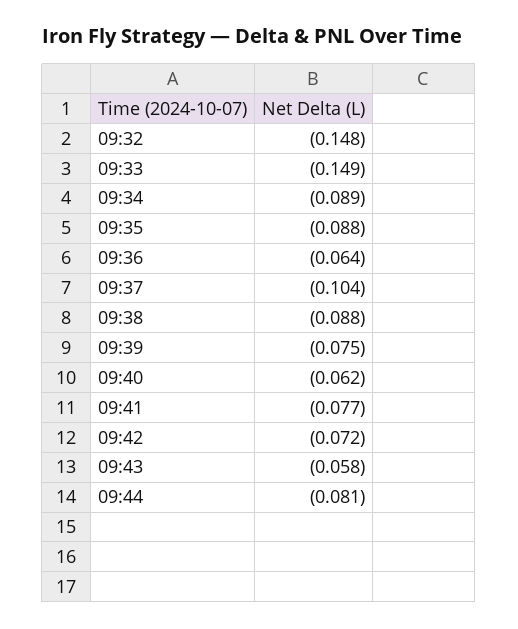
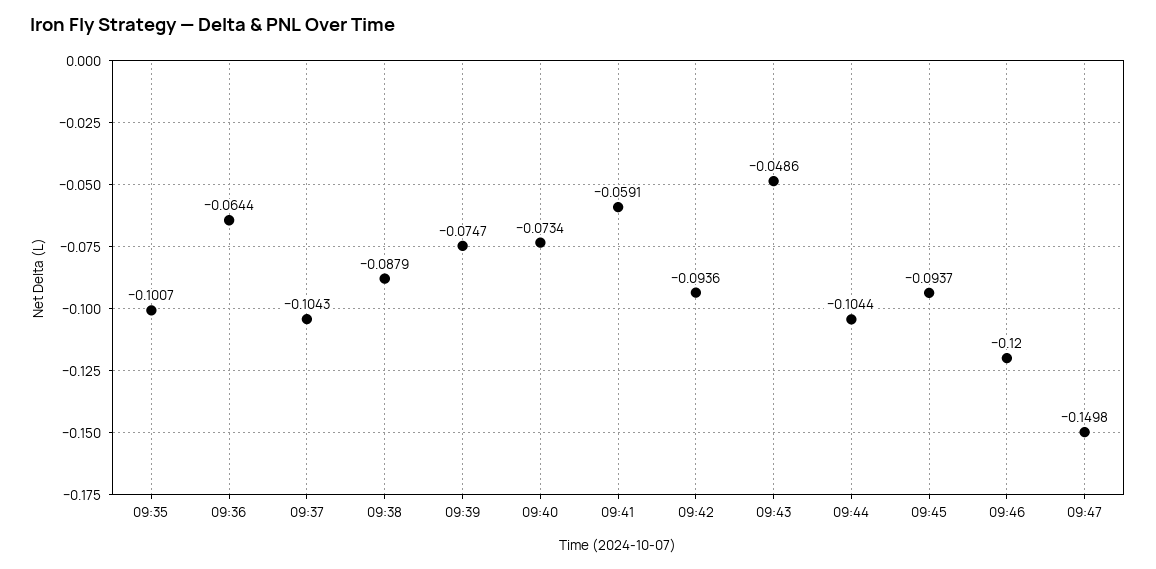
09:32: -0.148 -> none
09:33: -0.149 -> none
09:34: -0.089 -> none
09:35: -0.088 -> -0.1007
09:40: -0.062 -> -0.0734
09:41: -0.077 -> -0.0591
09:42: -0.072 -> -0.0936
09:43: -0.058 -> -0.0486
09:44: -0.081 -> -0.1044
09:45: none -> -0.0937
09:46: none -> -0.12
09:47: none -> -0.1498

